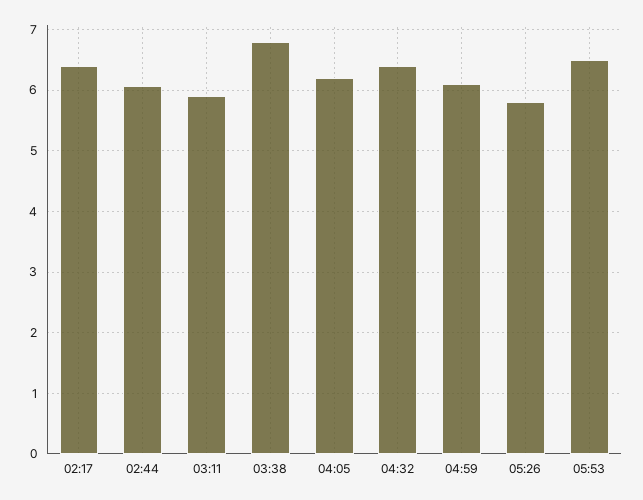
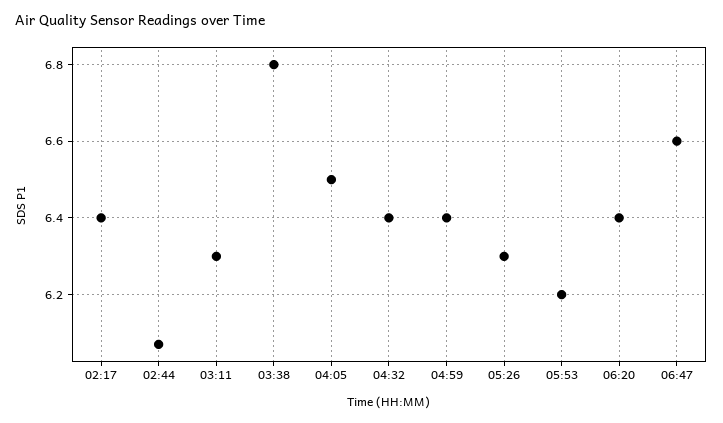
03:11: 5.9 -> 6.3
04:05: 6.2 -> 6.5
04:59: 6.1 -> 6.4
05:26: 5.8 -> 6.3
05:53: 6.5 -> 6.2
06:20: none -> 6.4
06:47: none -> 6.6

